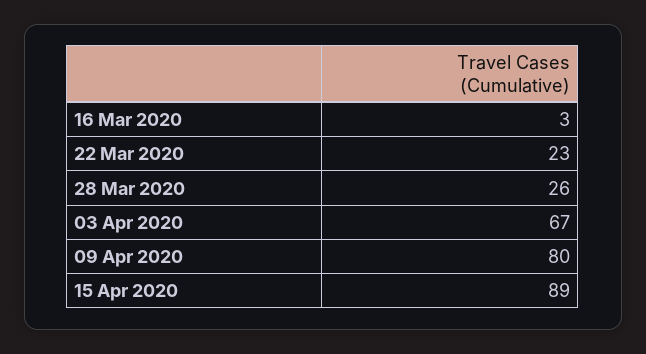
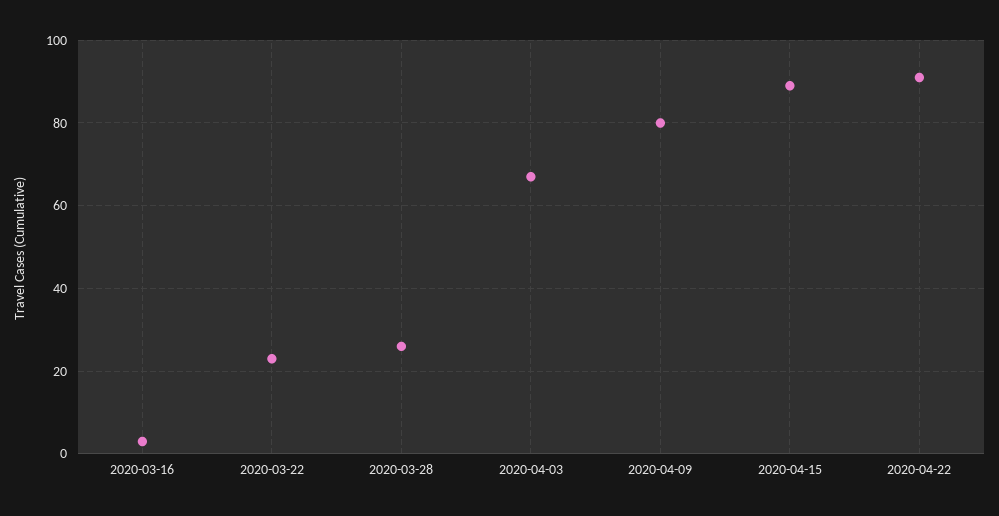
2020-04-22: none -> 90

